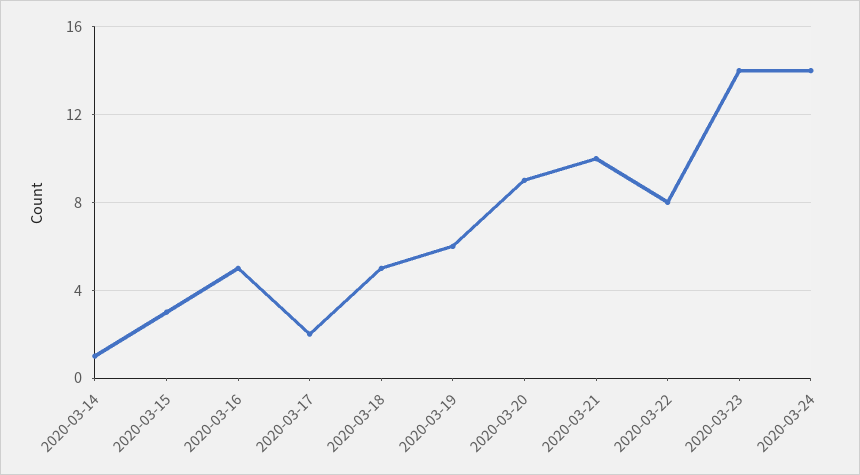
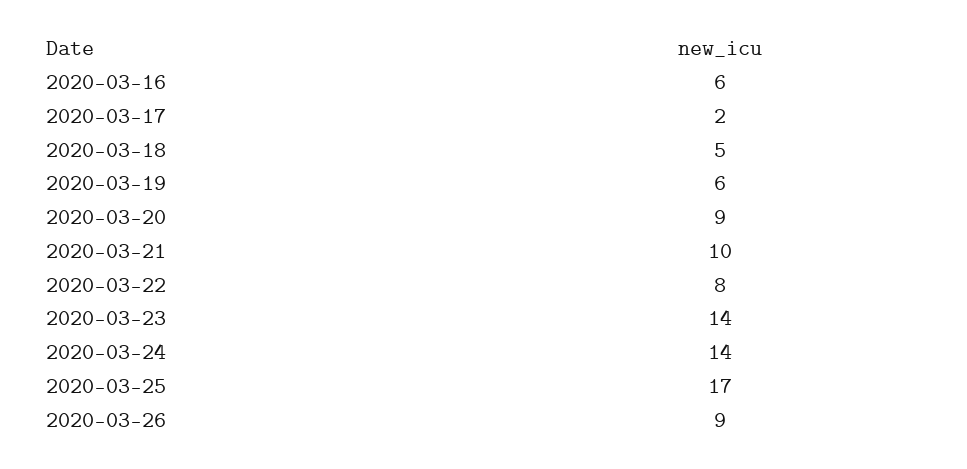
2020-03-14: 1 -> none
2020-03-15: 3 -> none
2020-03-16: 5 -> 6
2020-03-25: none -> 17
2020-03-26: none -> 9

